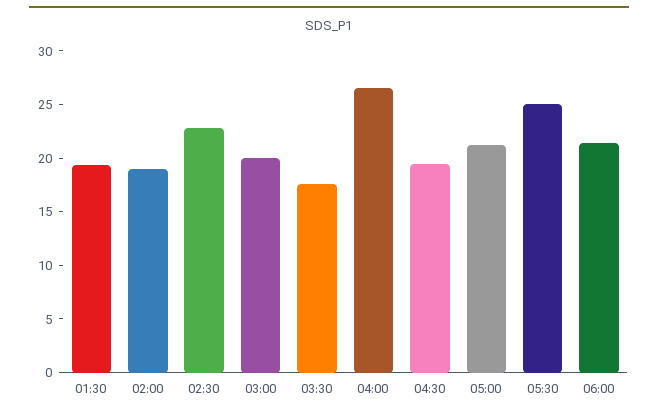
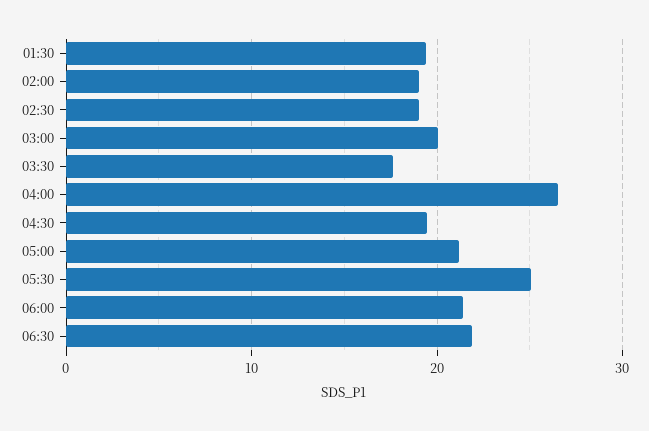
02:30: 23 -> 19
06:30: none -> 22

